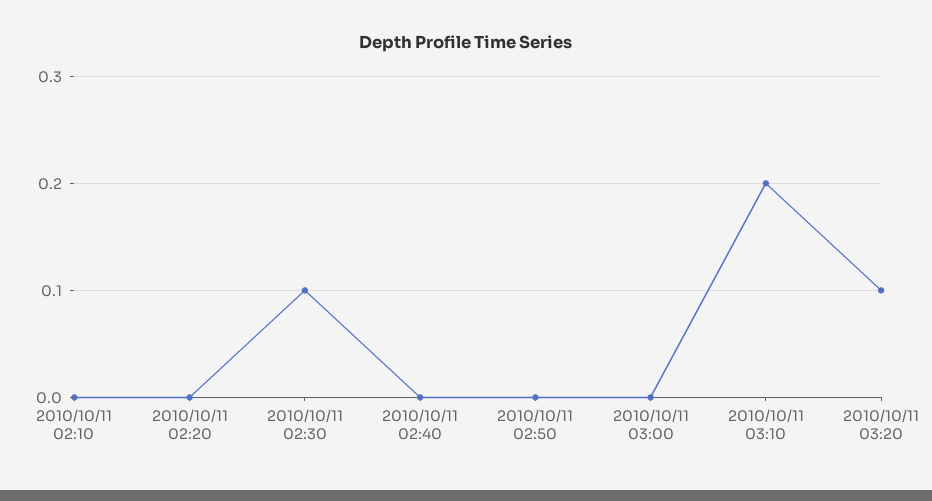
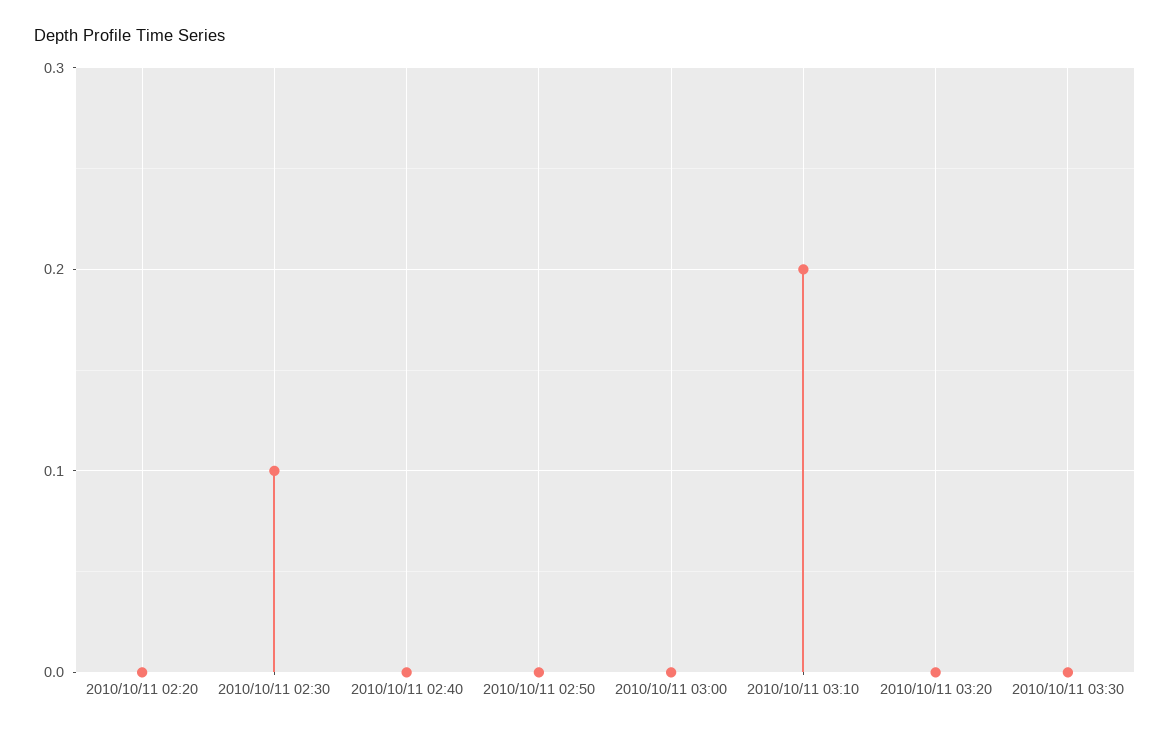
2010/10/11 02:10: 0 -> none
2010/10/11 03:20: 0.1 -> 0
2010/10/11 03:30: none -> 0

